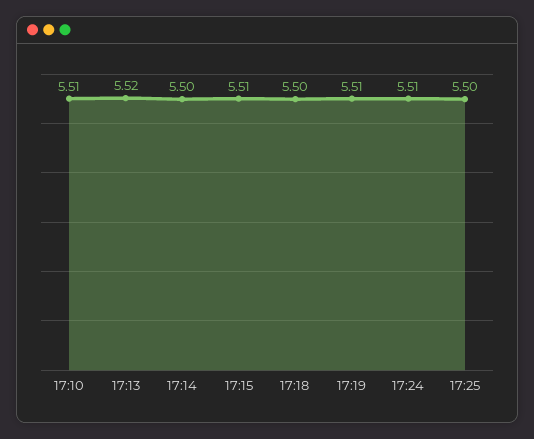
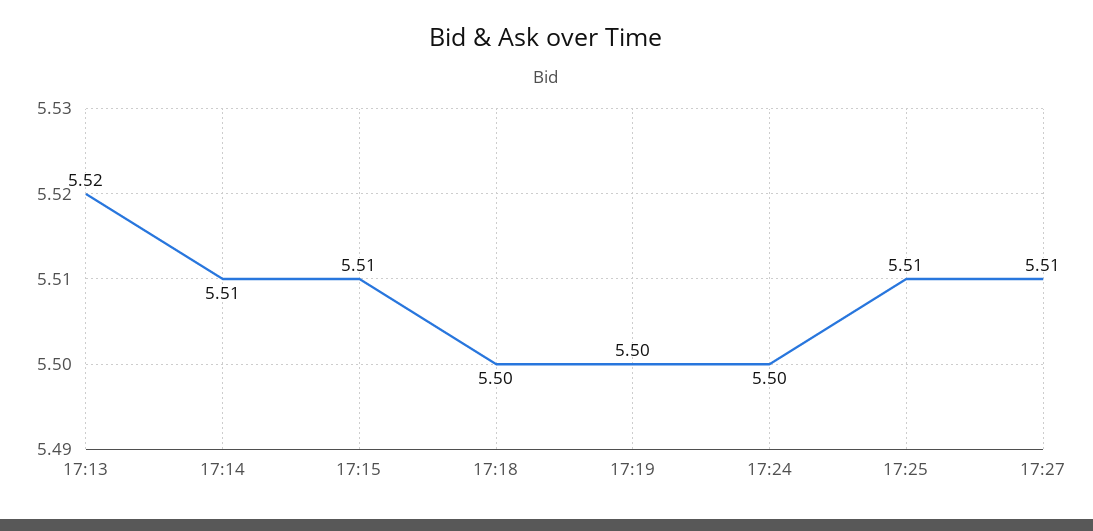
17:10: 5.51 -> none
17:14: 5.5 -> 5.51
17:19: 5.51 -> 5.5
17:24: 5.51 -> 5.5
17:25: 5.5 -> 5.51
17:27: none -> 5.51

